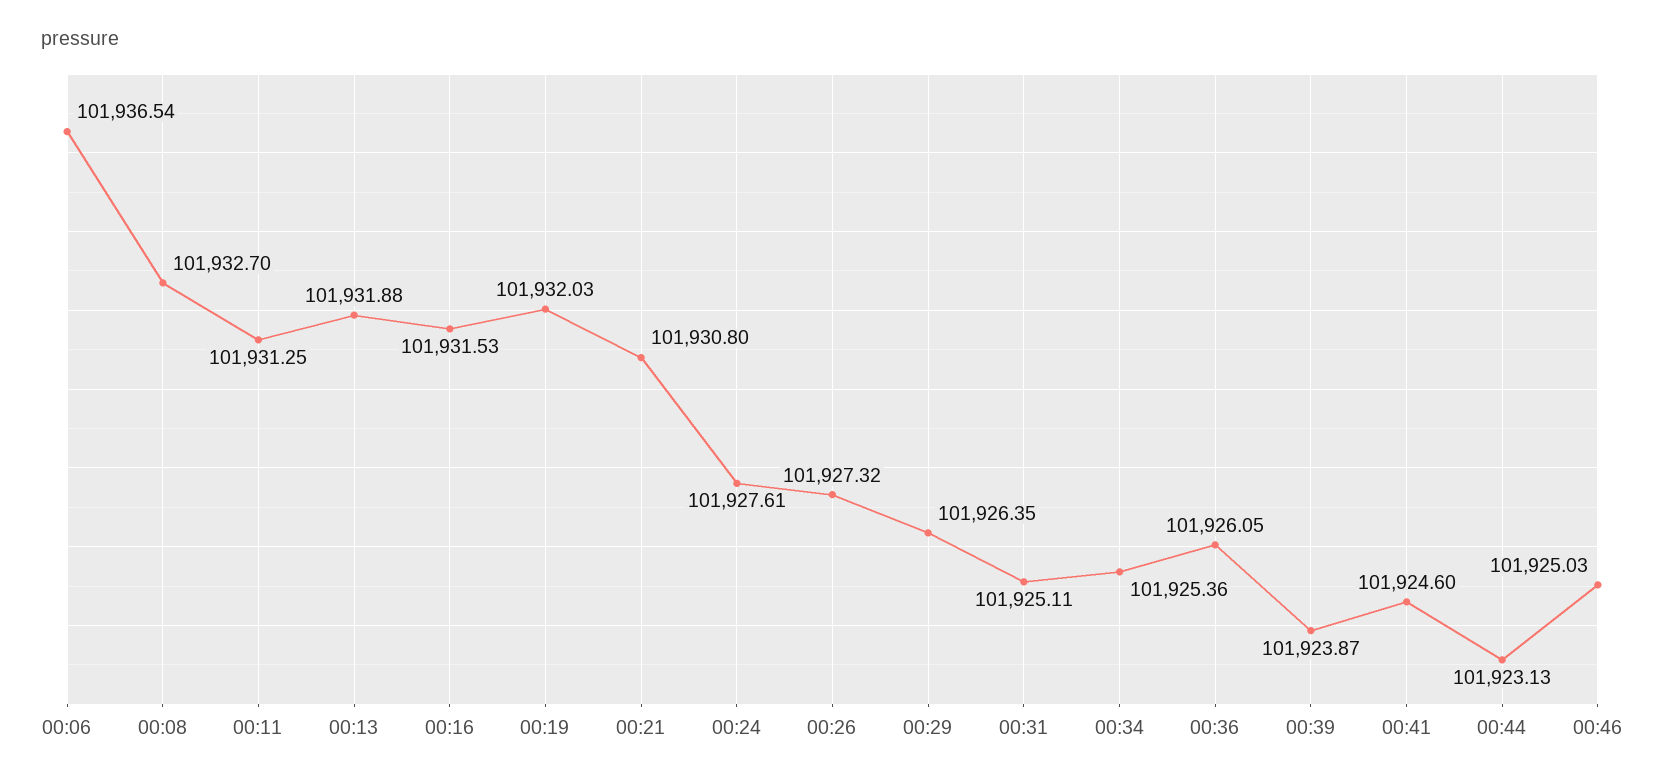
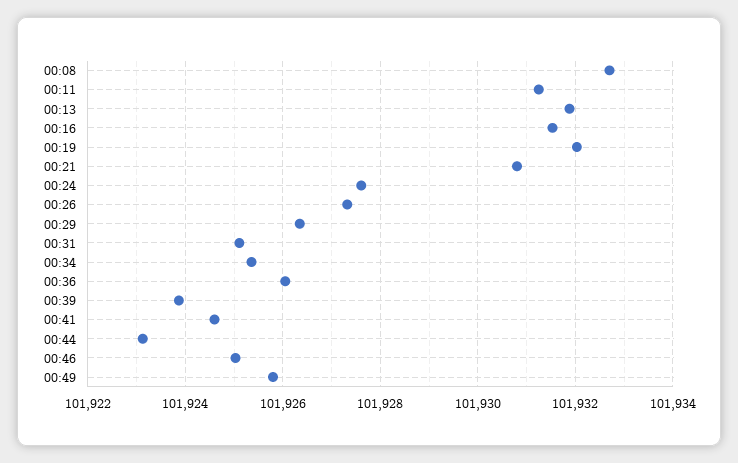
00:06: 101936.54 -> none
00:49: none -> 101925.8

